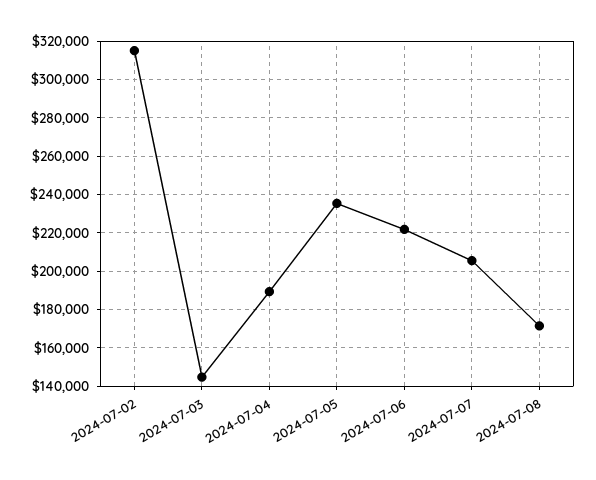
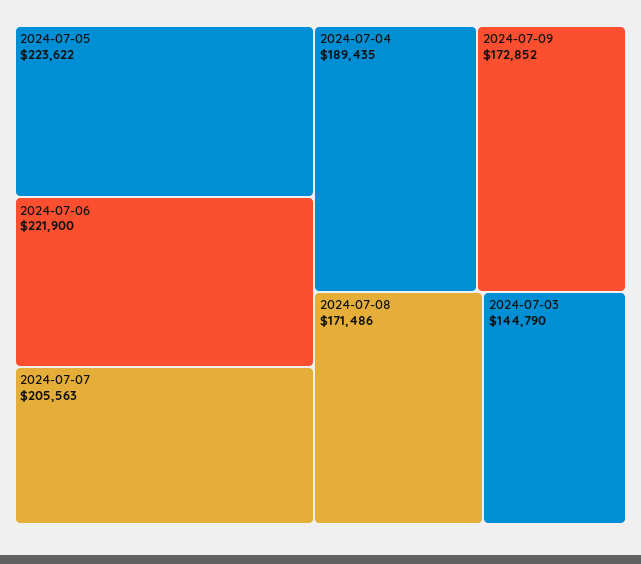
2024-07-02: 315000 -> none
2024-07-05: 235000 -> 223622
2024-07-09: none -> 172852

